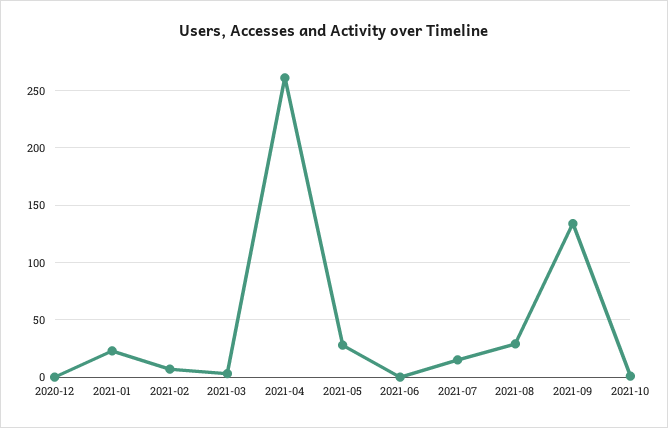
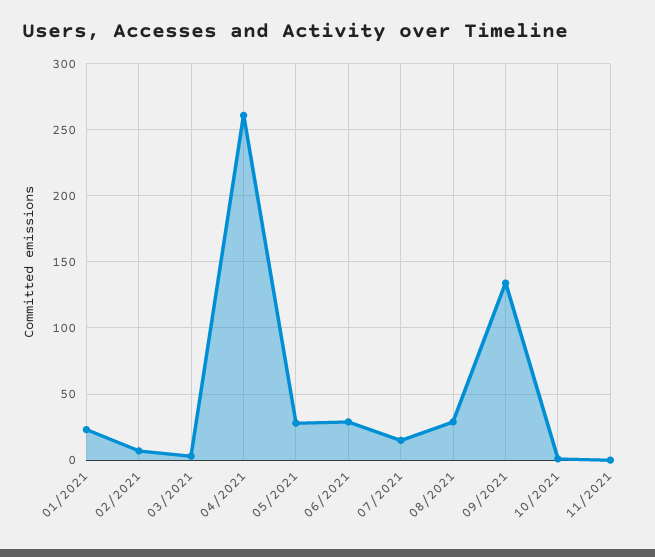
2020-12: 0 -> none
2021-06: 0 -> 30
11/2021: none -> 0

